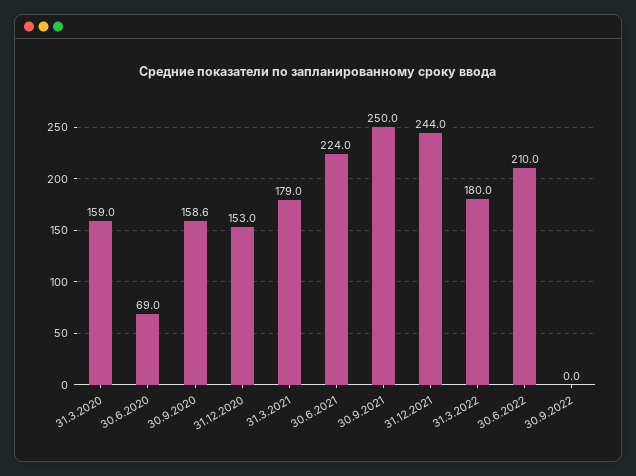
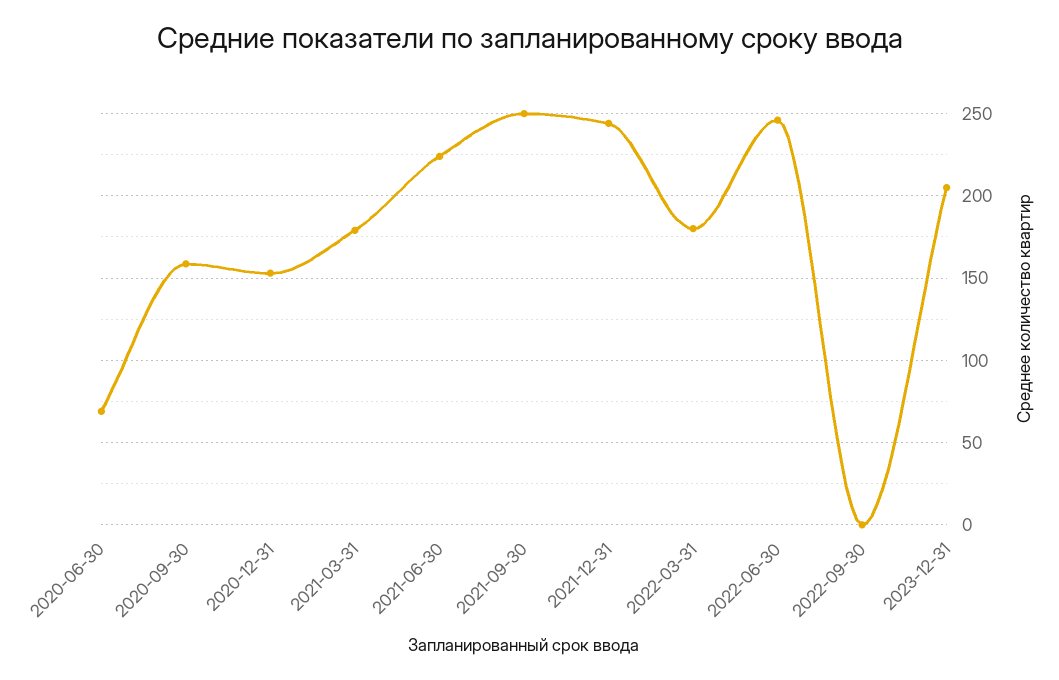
31.3.2020: 159 -> none
30.6.2022: 210 -> 245
2023-12-31: none -> 205

